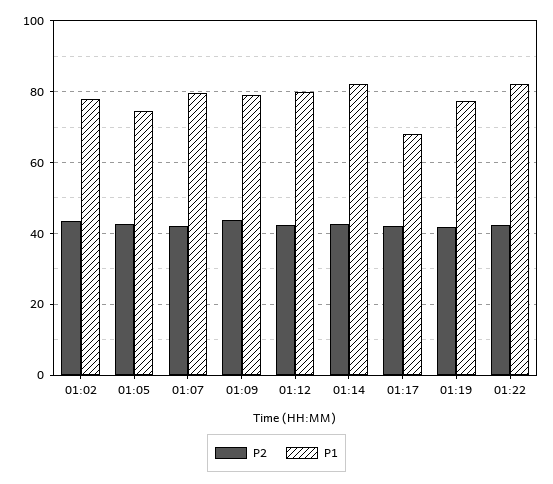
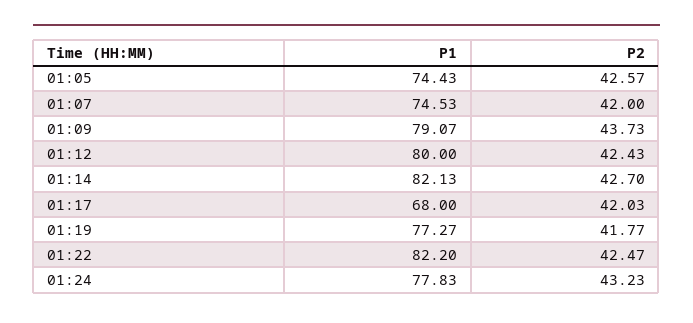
P2, 01:02: 44 -> none
P1, 01:02: 78 -> none
P1, 01:07: 80 -> 74.53
P1, 01:24: none -> 77.83
P2, 01:24: none -> 43.23

